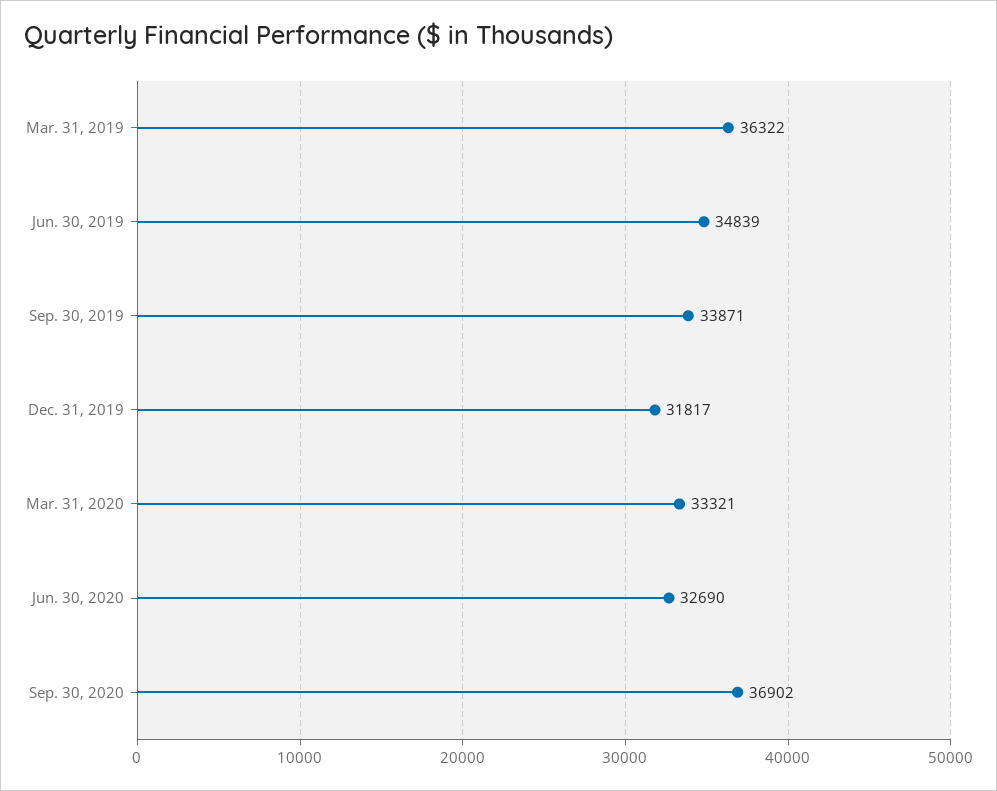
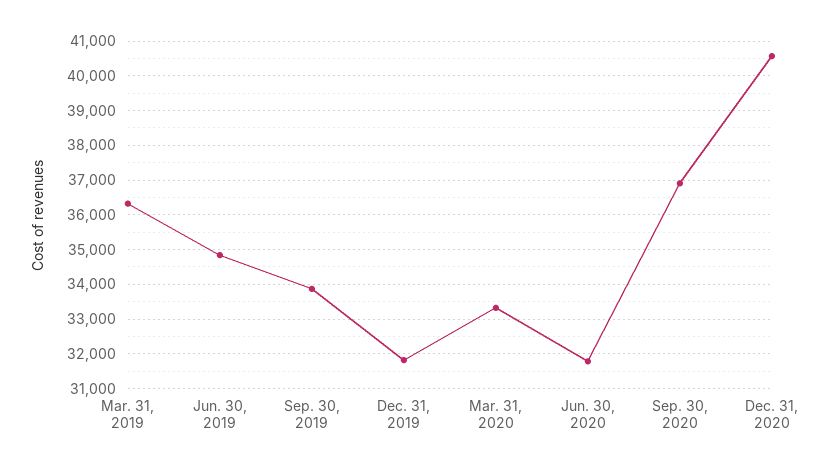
Jun. 30, 2020: 32690 -> 31800
Dec. 31, 2020: none -> 40600

